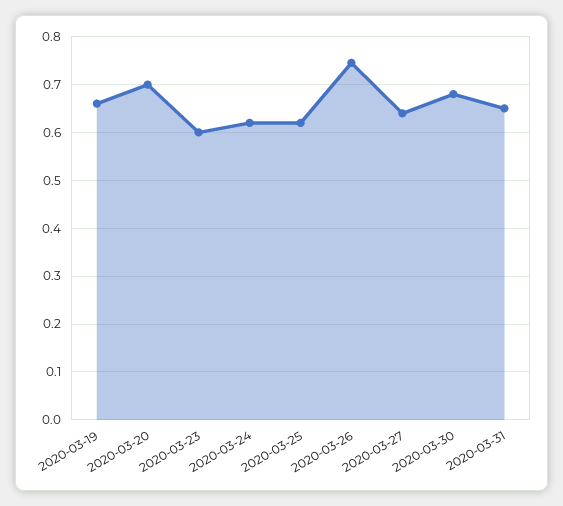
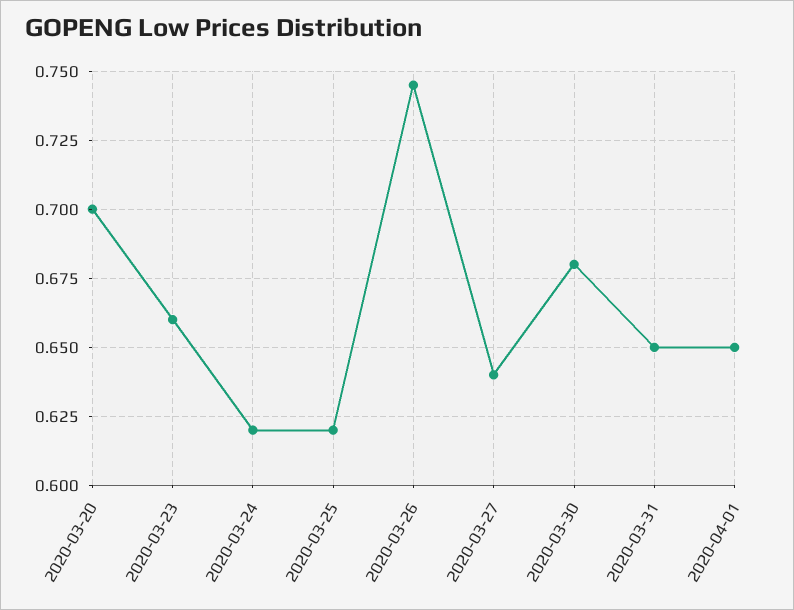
2020-03-19: 0.66 -> none
2020-03-23: 0.6 -> 0.66
2020-04-01: none -> 0.65

